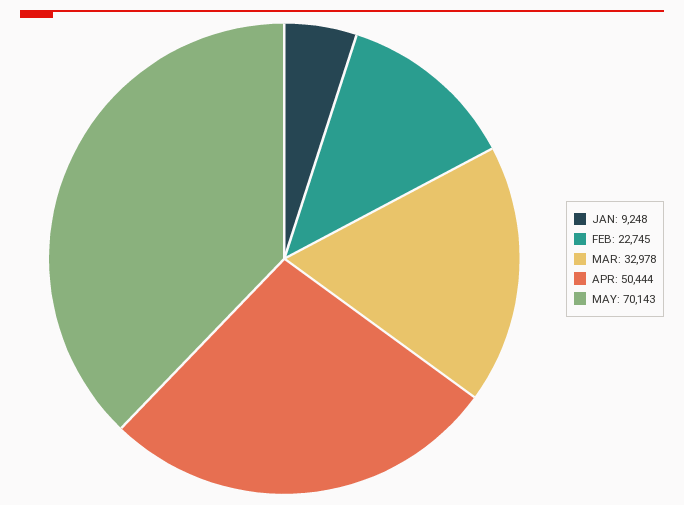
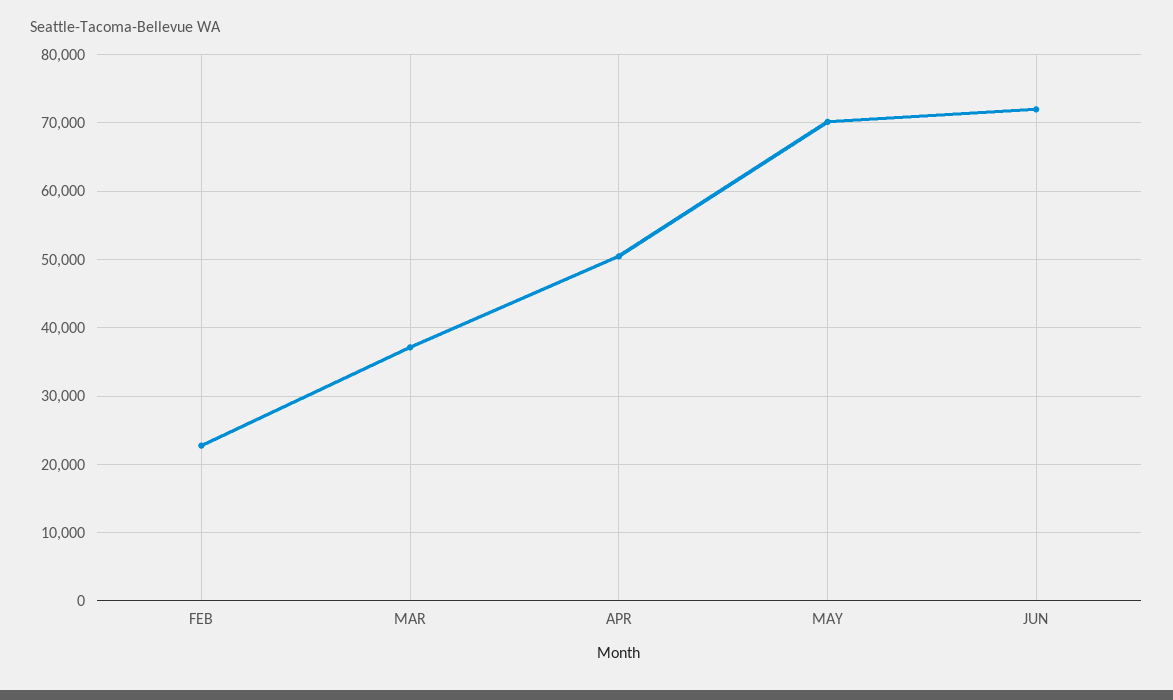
JAN: 9248 -> none
MAR: 32978 -> 37000
JUN: none -> 72000

